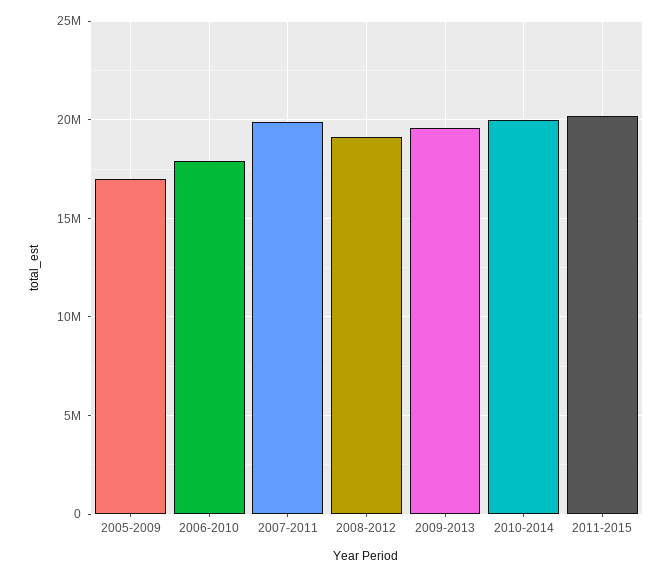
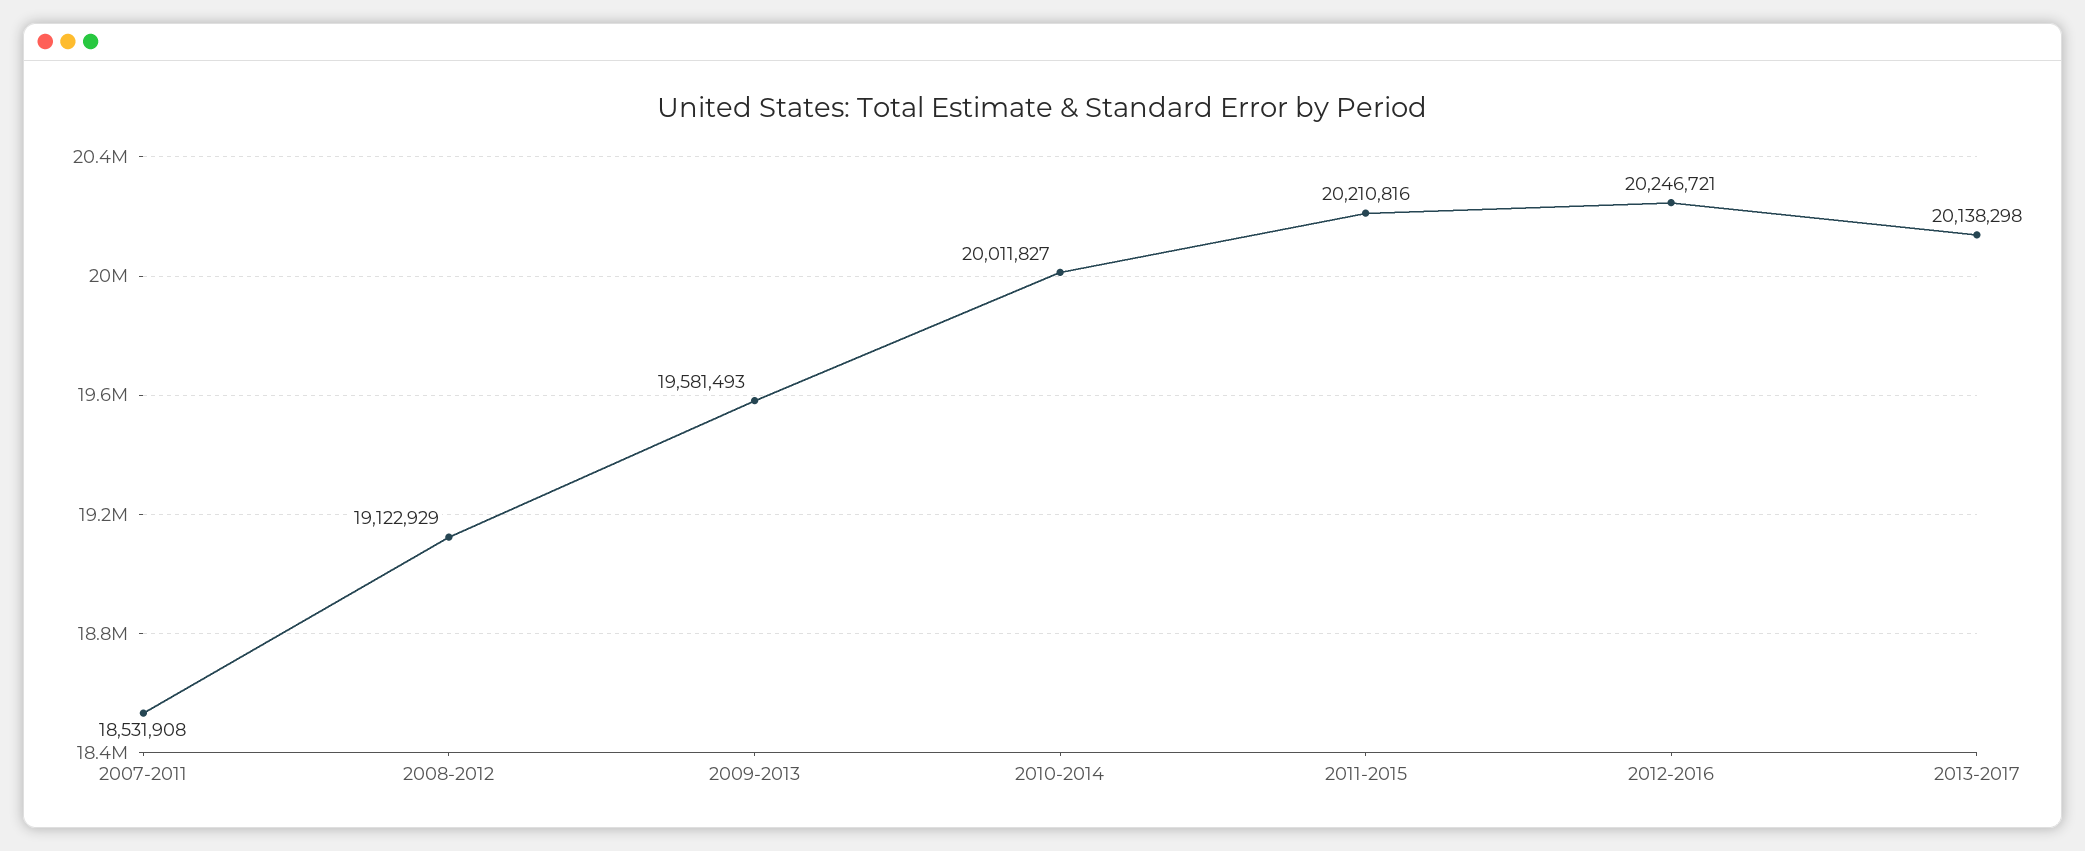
2005-2009: 17000000 -> none
2006-2010: 18000000 -> none
2007-2011: 20000000 -> 18531908
2012-2016: none -> 20246721
2013-2017: none -> 20138298

